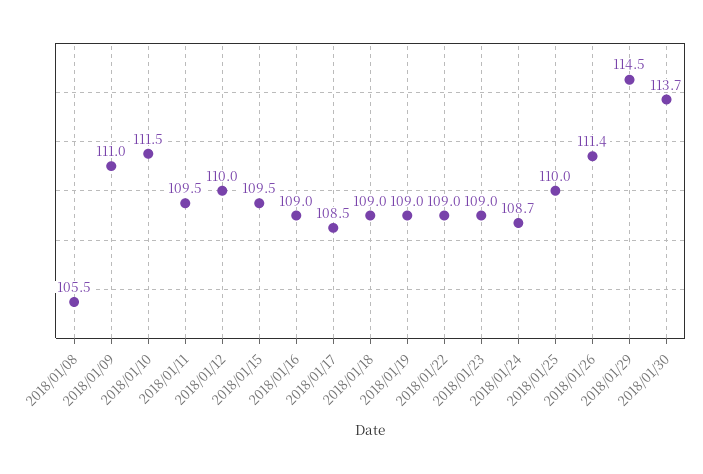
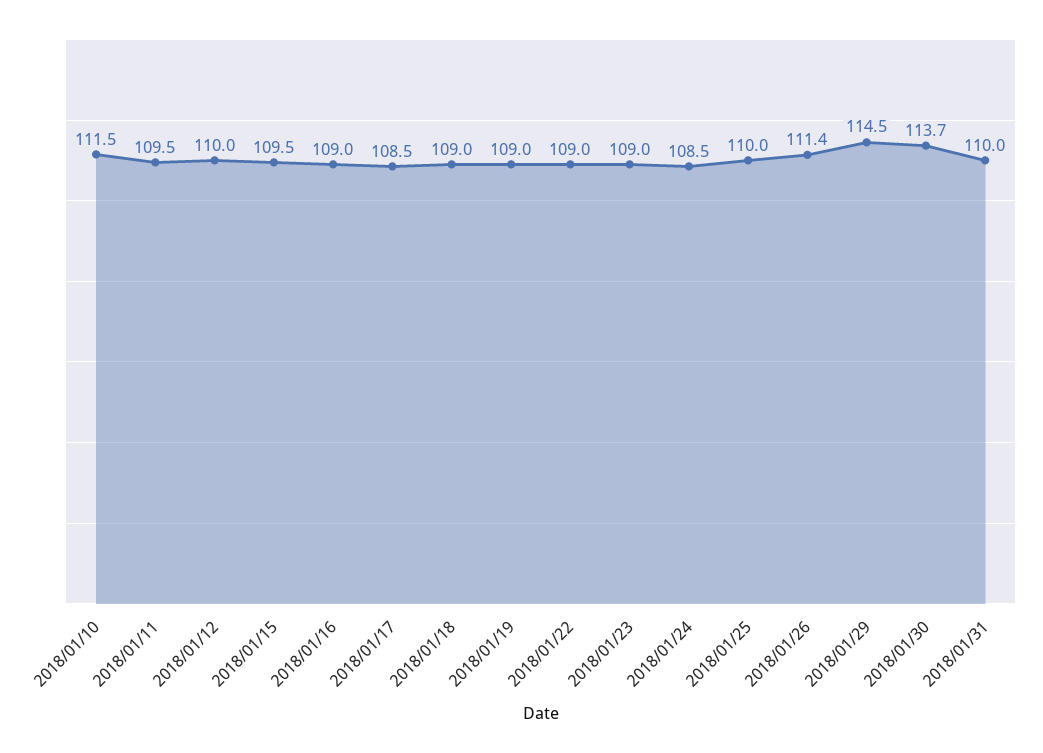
2018/01/08: 105.5 -> none
2018/01/09: 111 -> none
2018/01/24: 108.7 -> 108.5
2018/01/31: none -> 110

